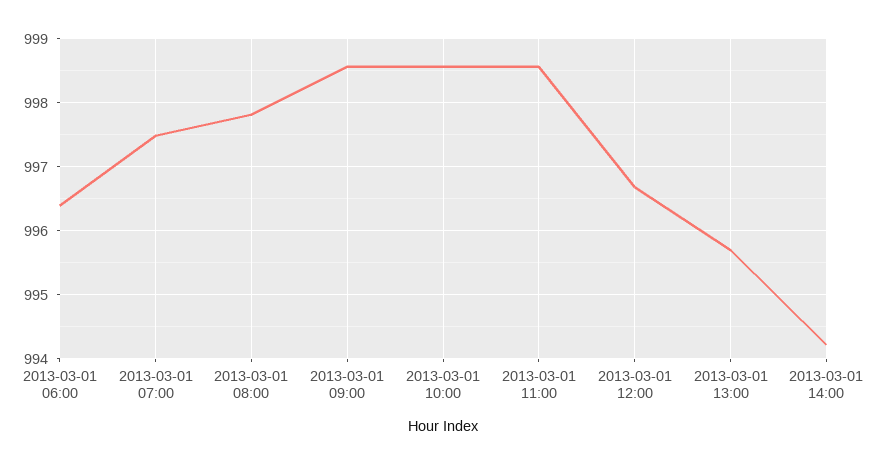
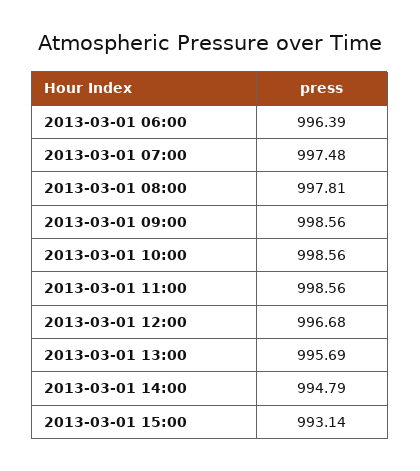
2013-03-01 14:00: 994.2 -> 994.79
2013-03-01 15:00: none -> 993.14

